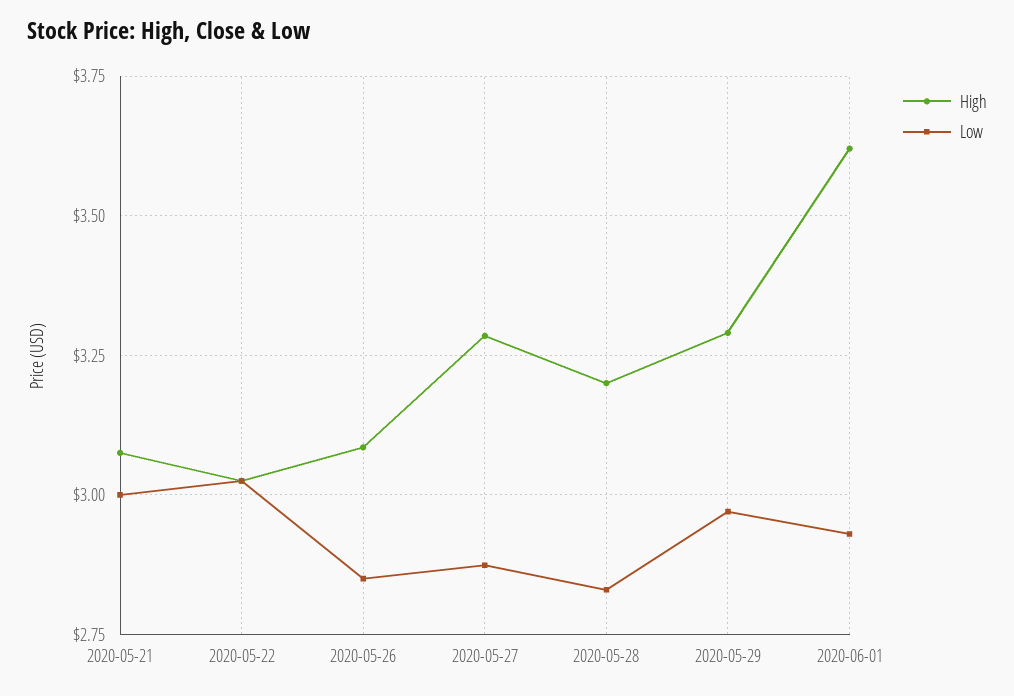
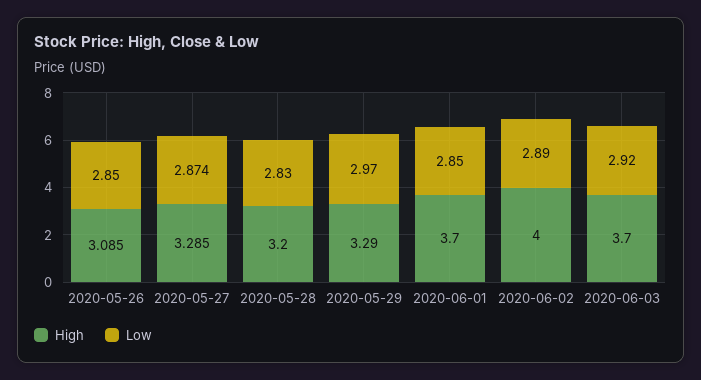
High, 2020-05-21: 3.075 -> none
Low, 2020-05-21: 3 -> none
High, 2020-05-22: 3.025 -> none
Low, 2020-05-22: 3.025 -> none
High, 2020-06-01: 3.625 -> 3.7
Low, 2020-06-01: 2.925 -> 2.85
High, 2020-06-02: none -> 4
Low, 2020-06-02: none -> 2.89
High, 2020-06-03: none -> 3.7
Low, 2020-06-03: none -> 2.92

